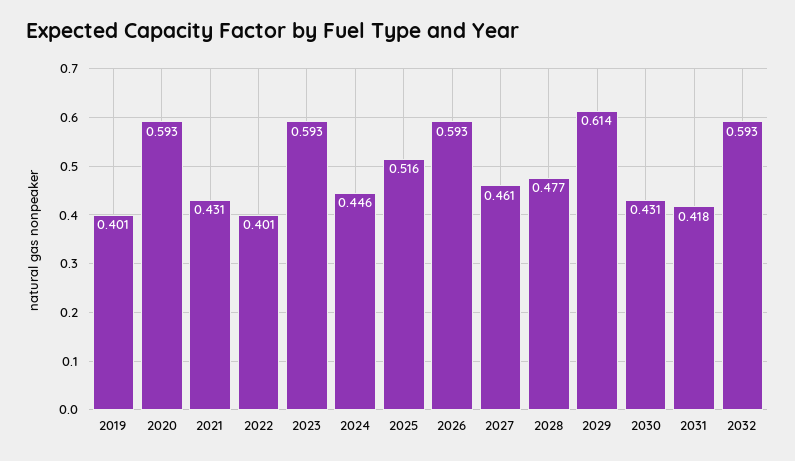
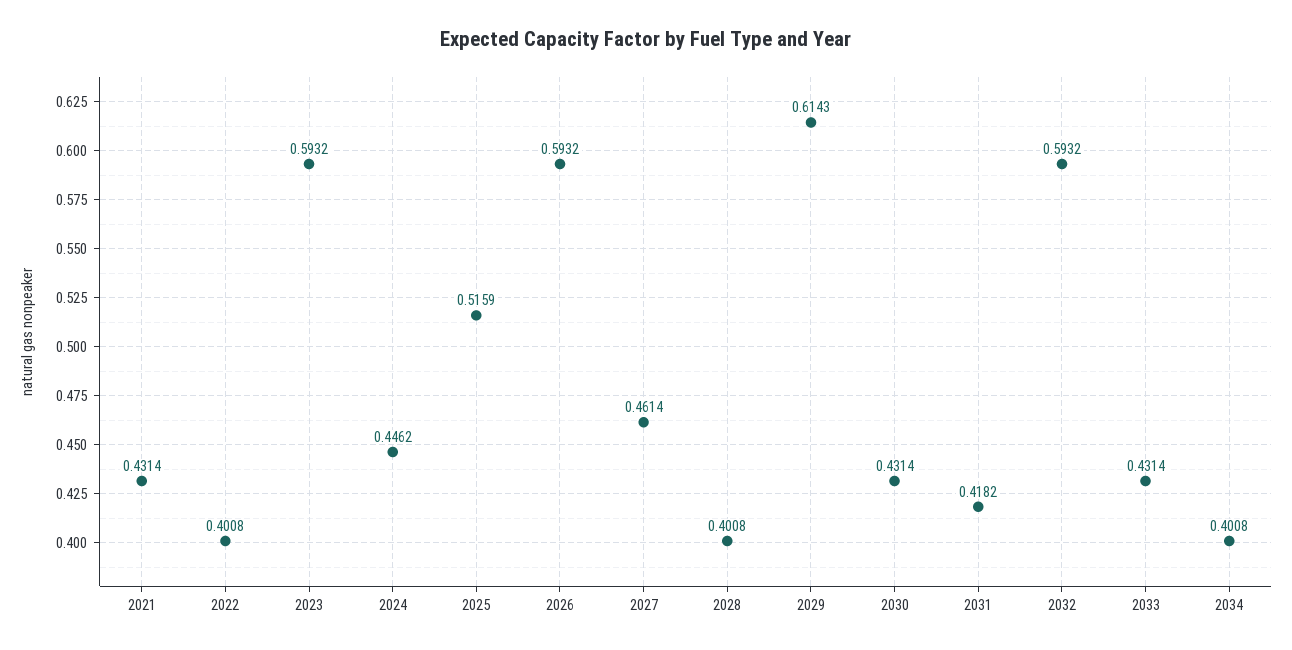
2019: 0.401 -> none
2020: 0.593 -> none
2028: 0.477 -> 0.4008
2033: none -> 0.4314
2034: none -> 0.4008

